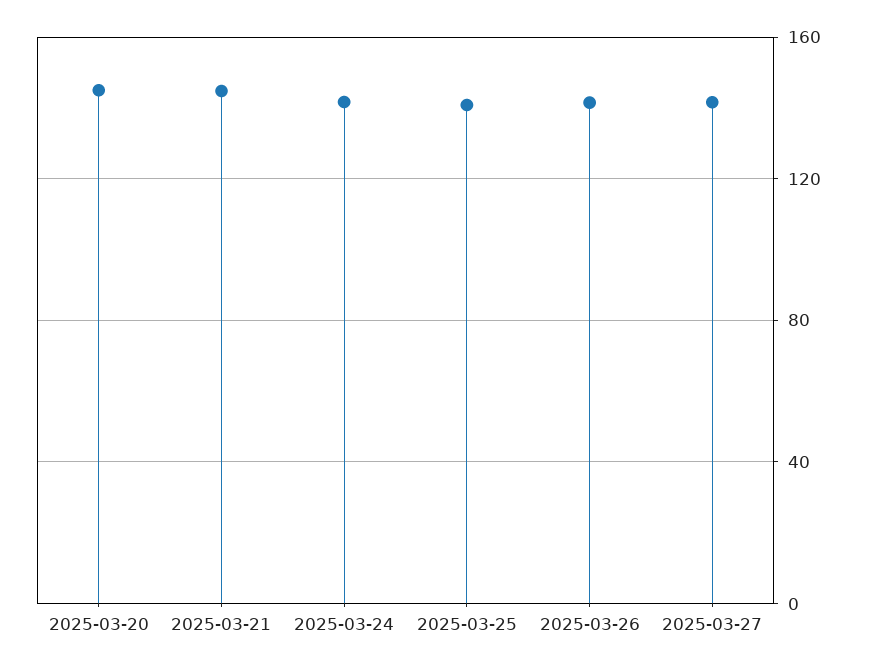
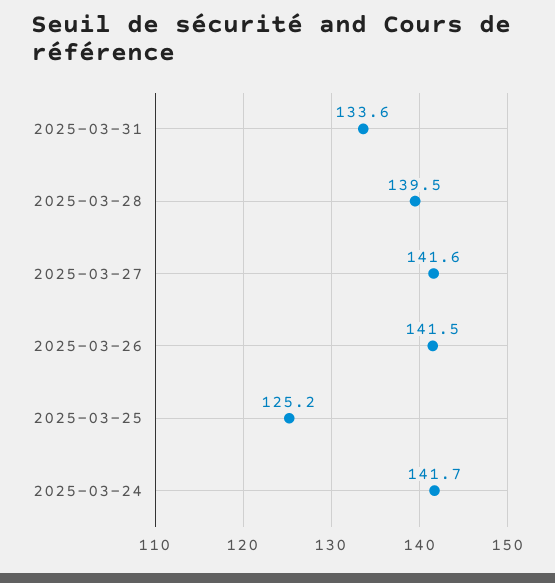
2025-03-20: 145 -> none
2025-03-21: 145 -> none
2025-03-25: 140 -> 125.2
2025-03-31: none -> 133.6
2025-03-28: none -> 139.5

